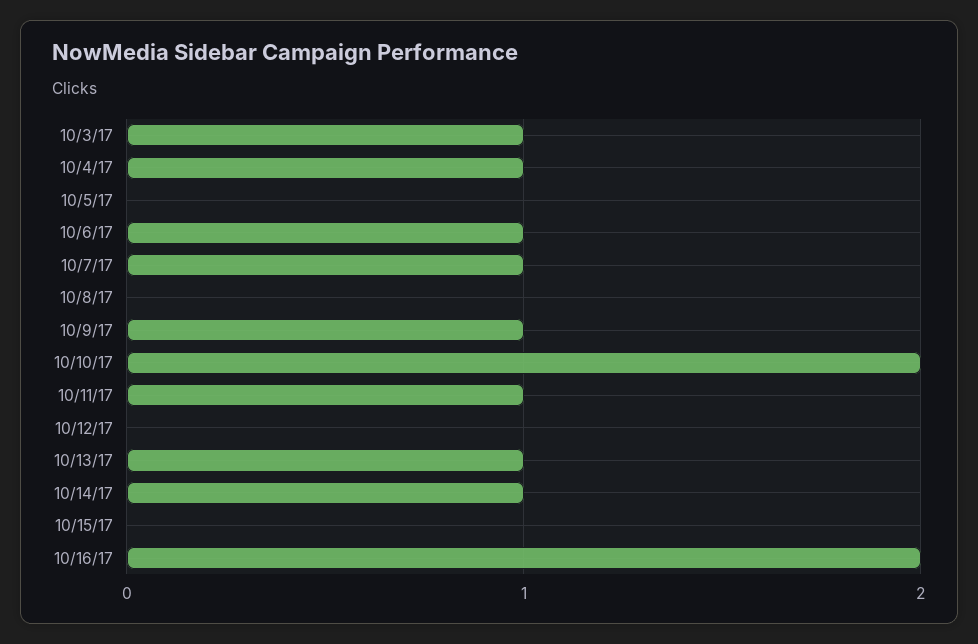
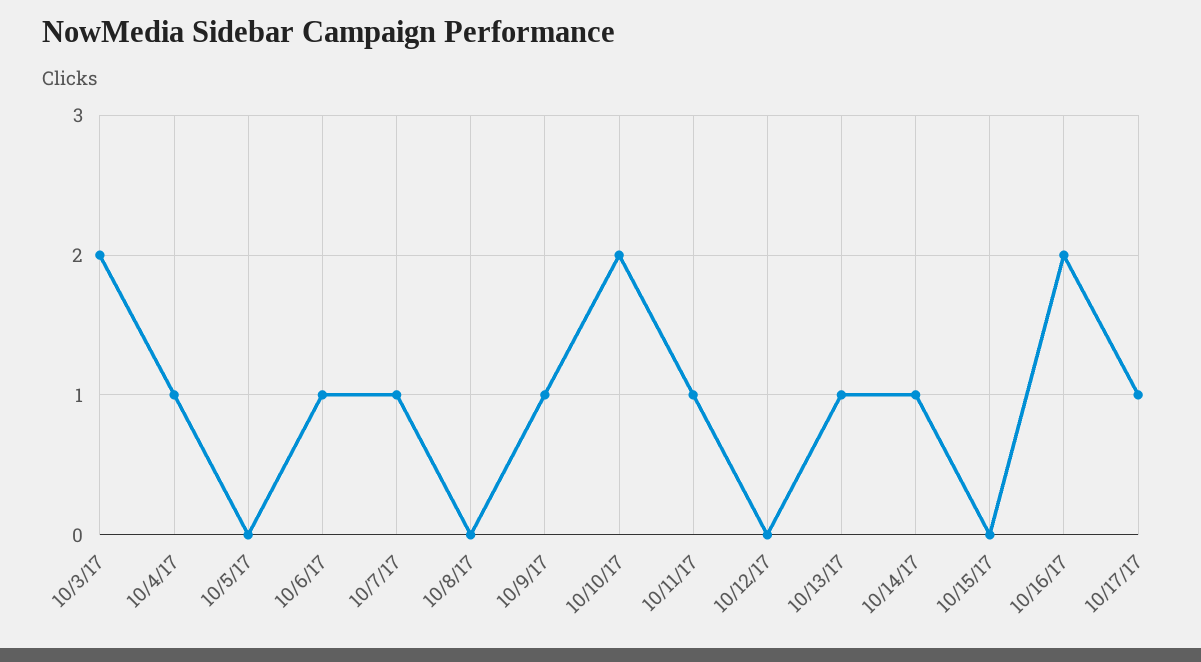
10/3/17: 1 -> 2
10/17/17: none -> 1

